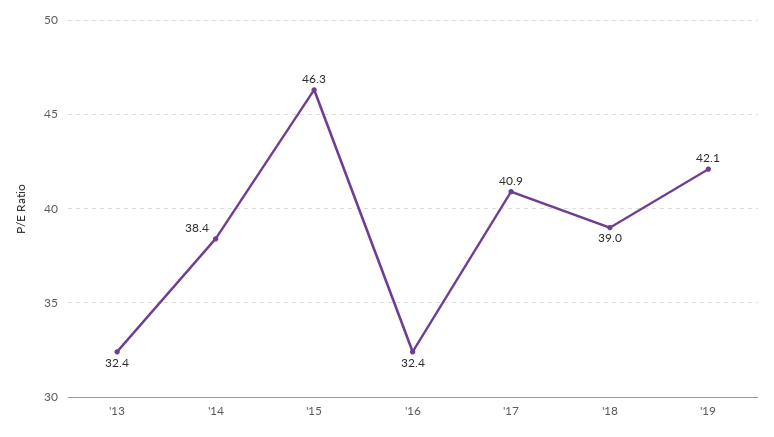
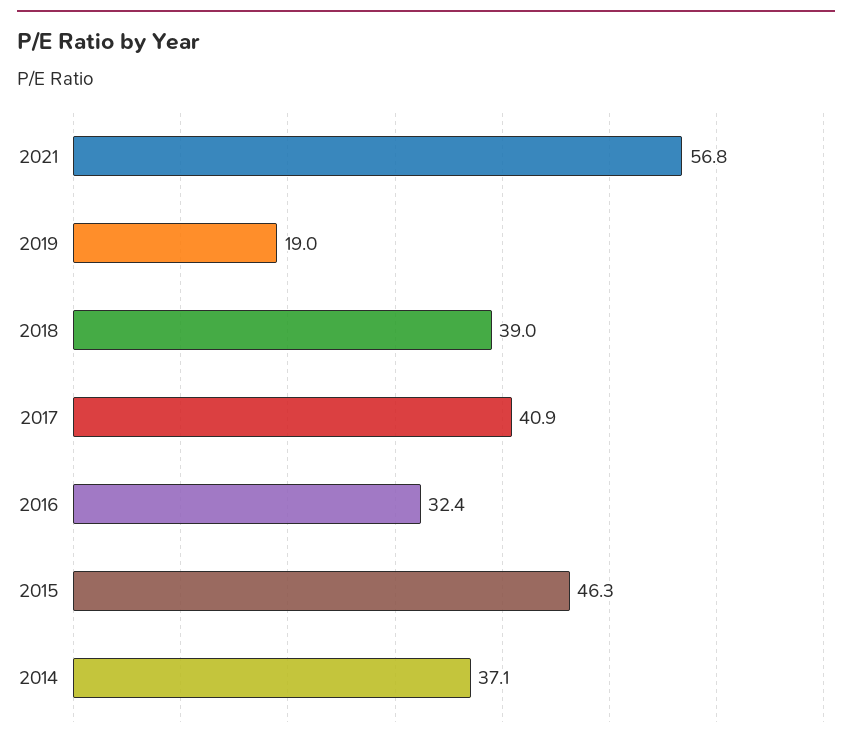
'13: 32.4 -> none
'14: 38.4 -> 37.1
'19: 42.1 -> 19
2021: none -> 56.8

